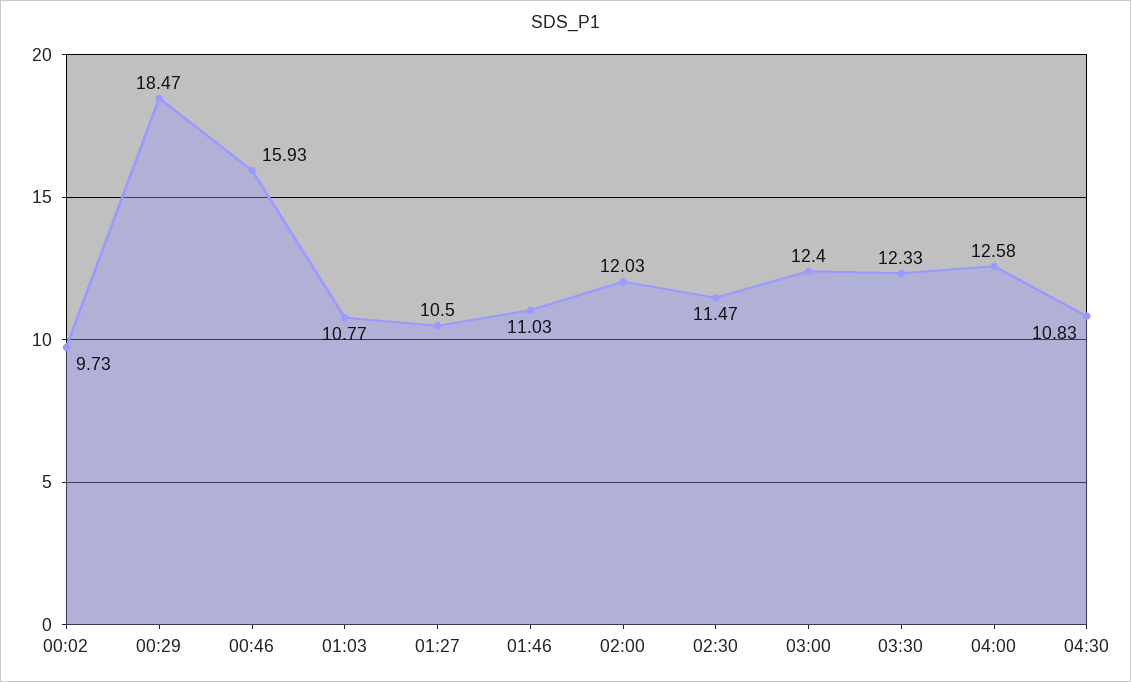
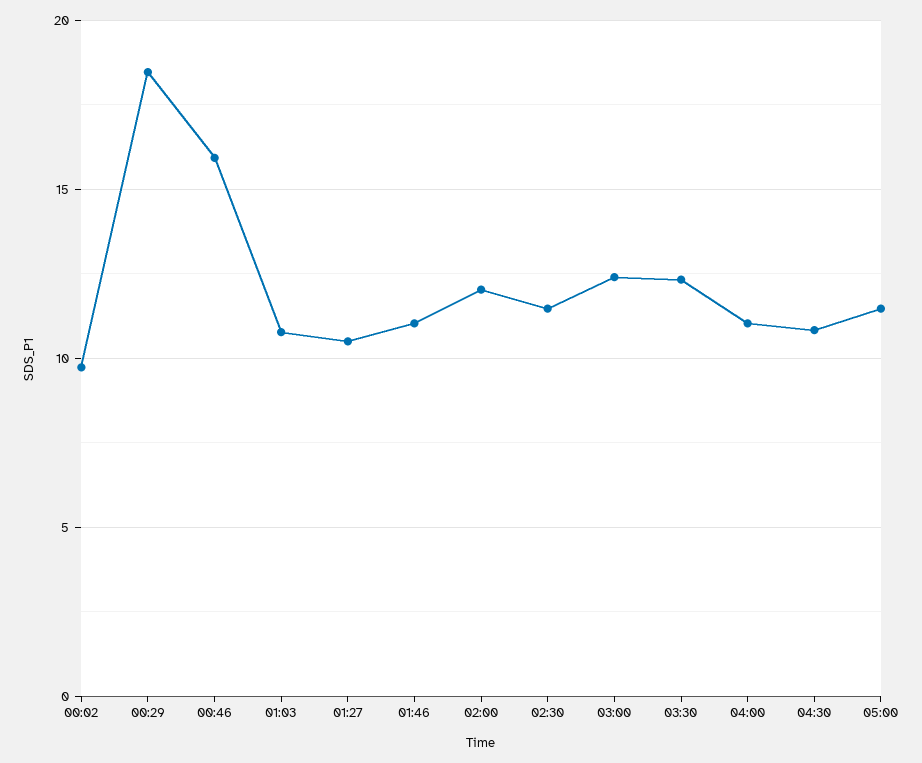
04:00: 12.58 -> 11
05:00: none -> 11.5

